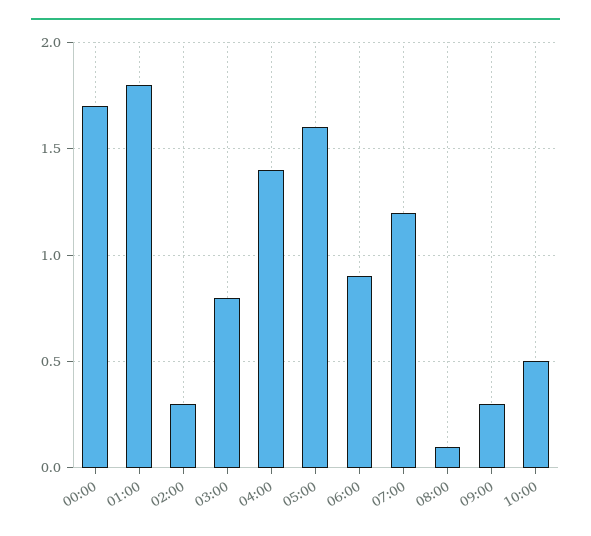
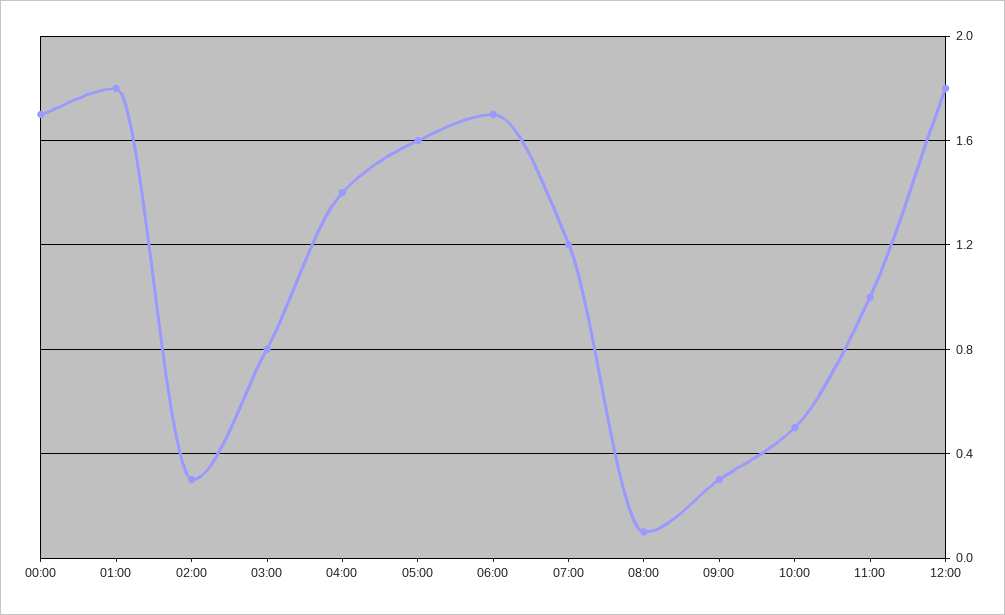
06:00: 0.9 -> 1.7
11:00: none -> 1
12:00: none -> 1.8

